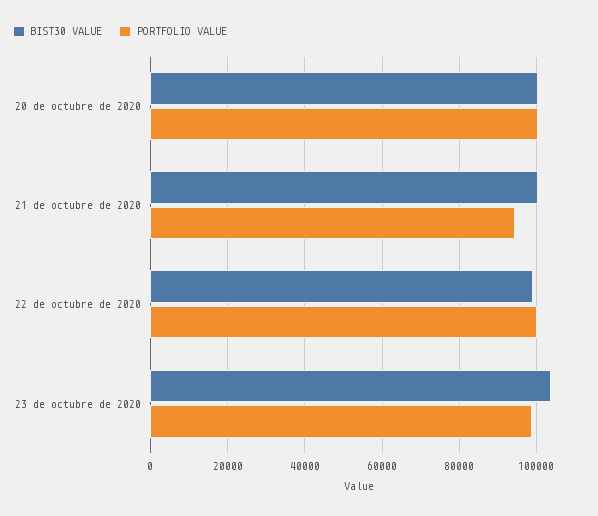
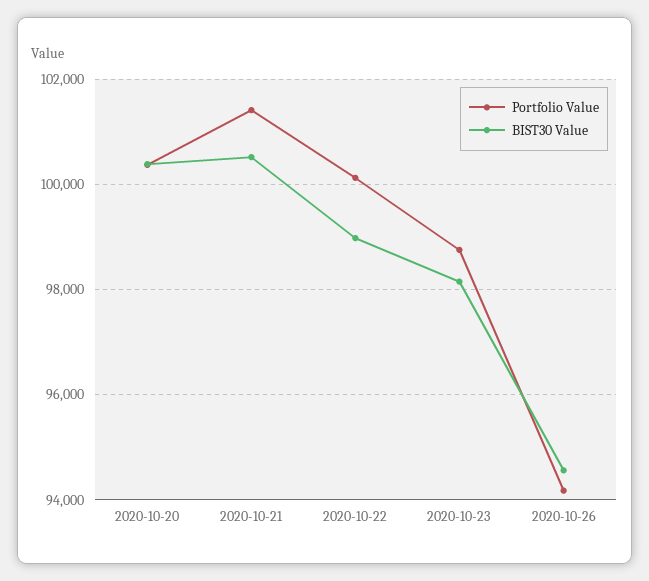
PORTFOLIO VALUE, 21 de octubre de 2020: 94000 -> 101400
BIST30 VALUE, 23 de octubre de 2020: 104000 -> 98200
PORTFOLIO VALUE, 2020-10-26: none -> 94200
BIST30 VALUE, 2020-10-26: none -> 94600

